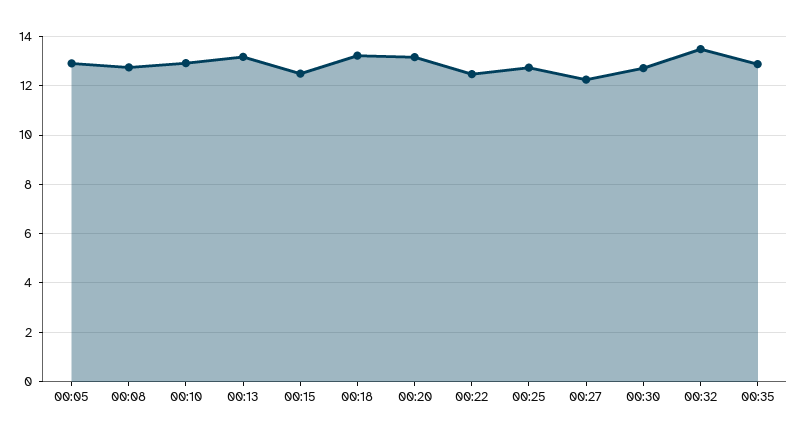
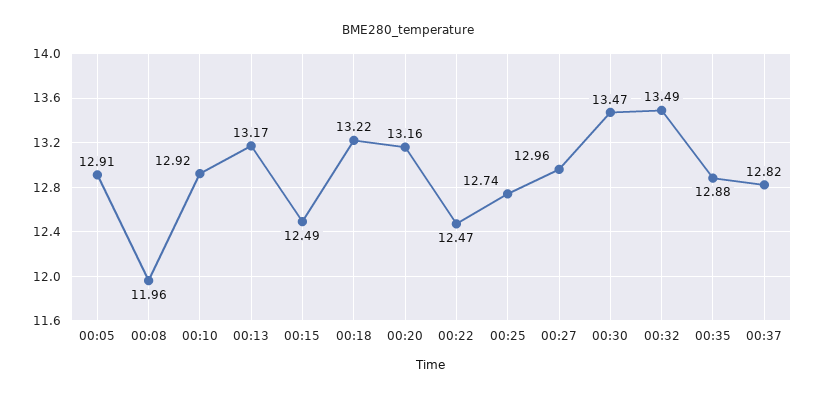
00:08: 12.75 -> 11.96
00:27: 12.25 -> 12.96
00:30: 12.75 -> 13.47
00:37: none -> 12.82

